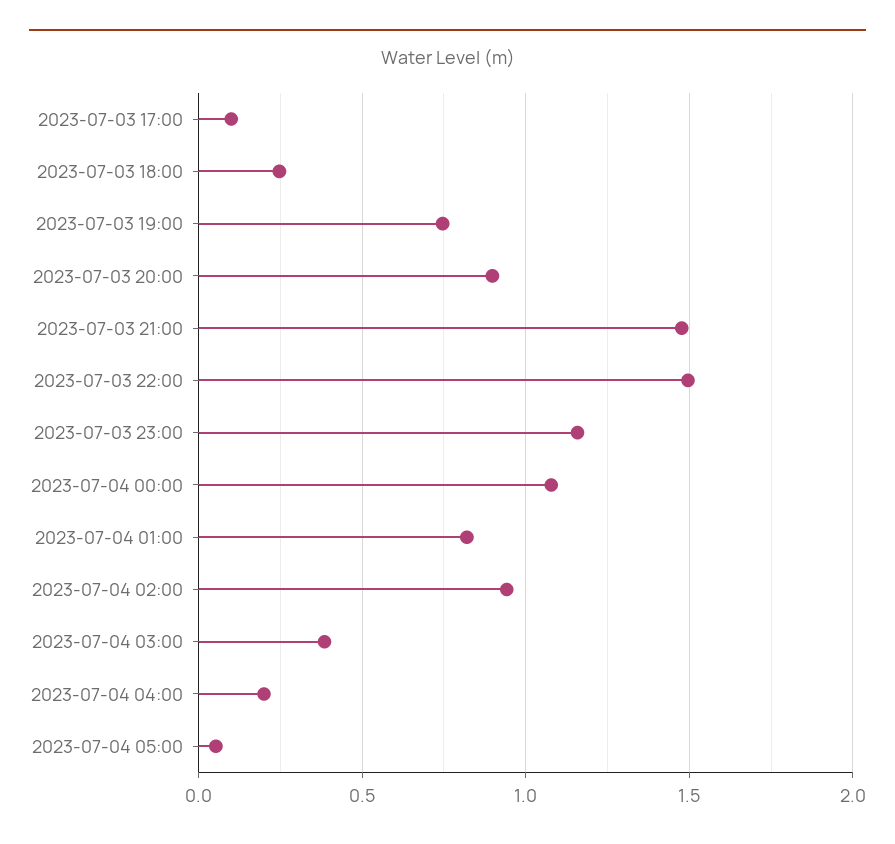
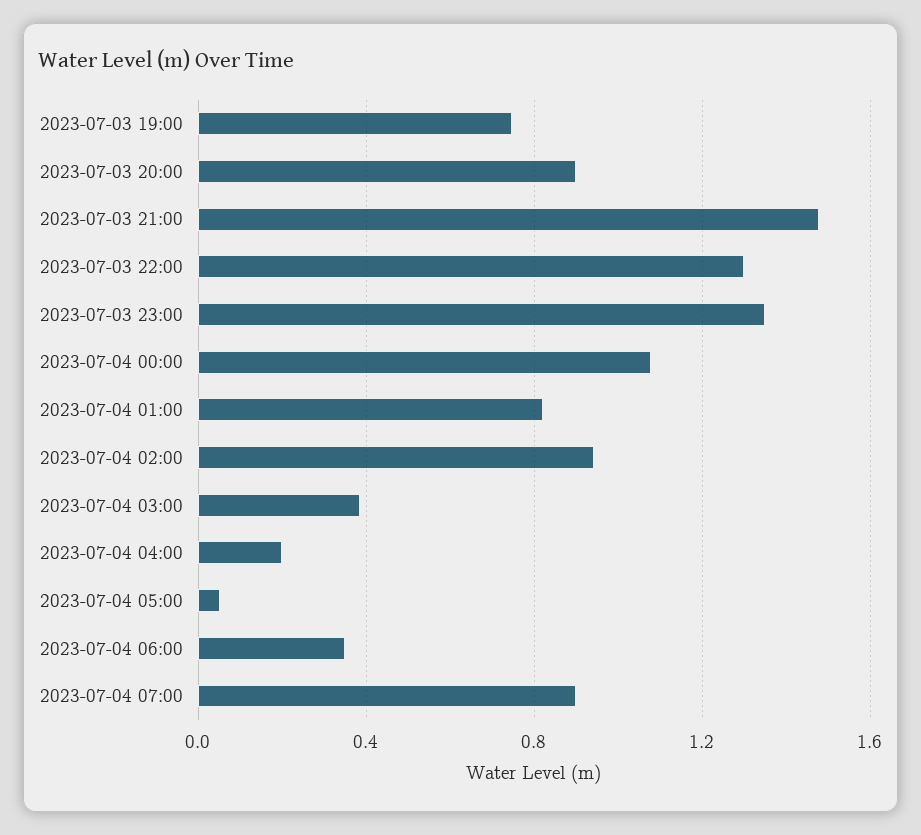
2023-07-03 17:00: 0.1 -> none
2023-07-03 18:00: 0.25 -> none
2023-07-03 22:00: 1.5 -> 1.3
2023-07-03 23:00: 1.15 -> 1.35
2023-07-04 06:00: none -> 0.35
2023-07-04 07:00: none -> 0.9

